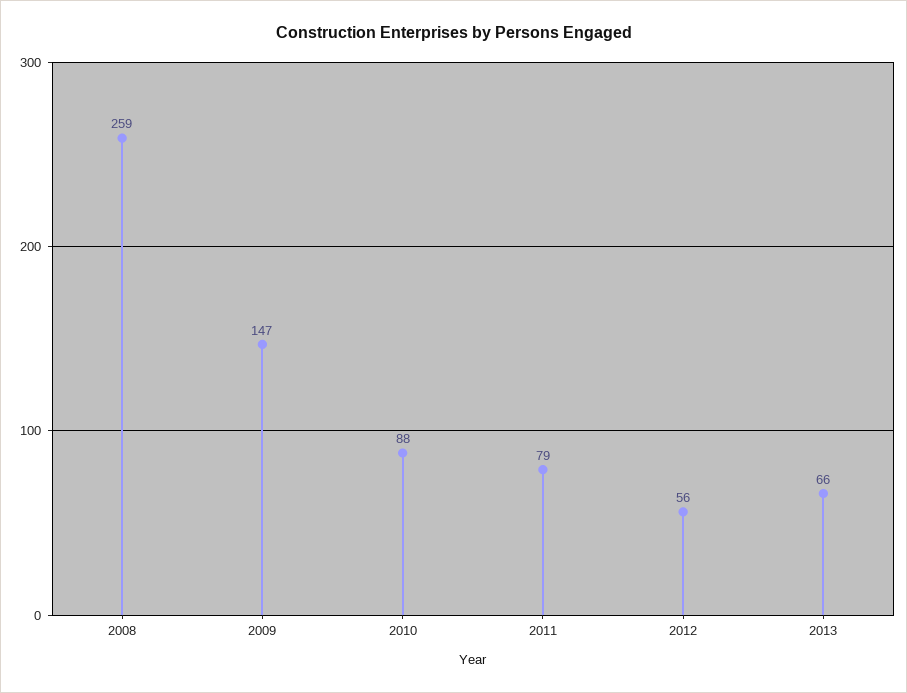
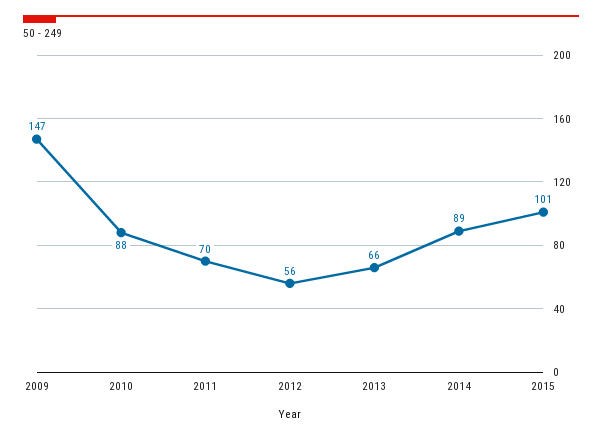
2008: 259 -> none
2011: 79 -> 70
2014: none -> 89
2015: none -> 101

